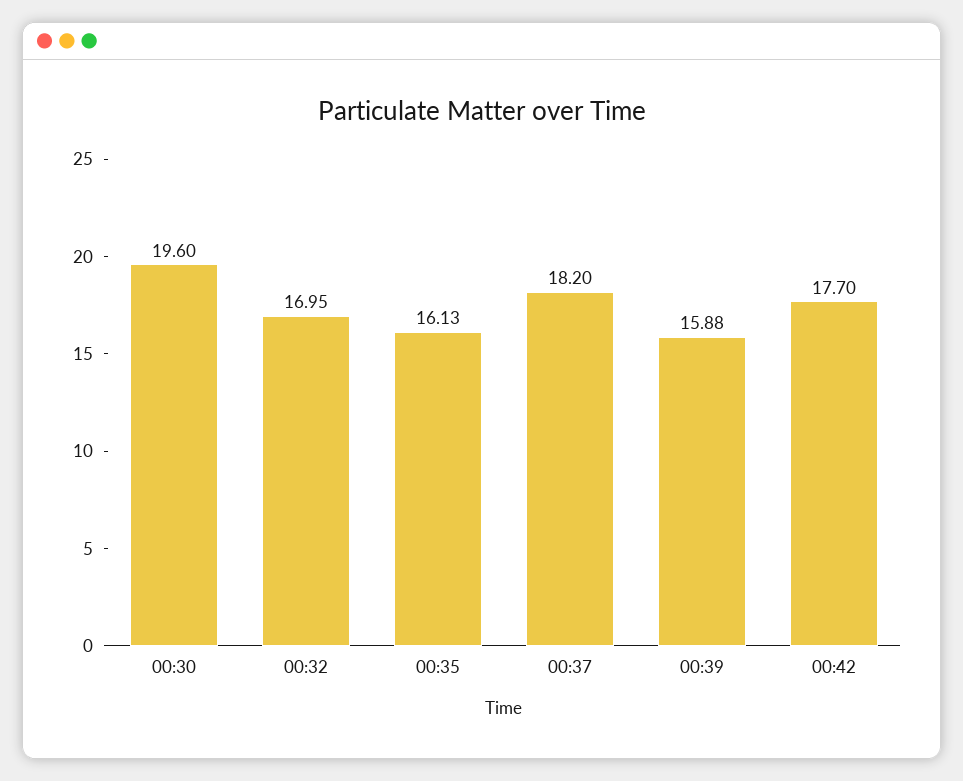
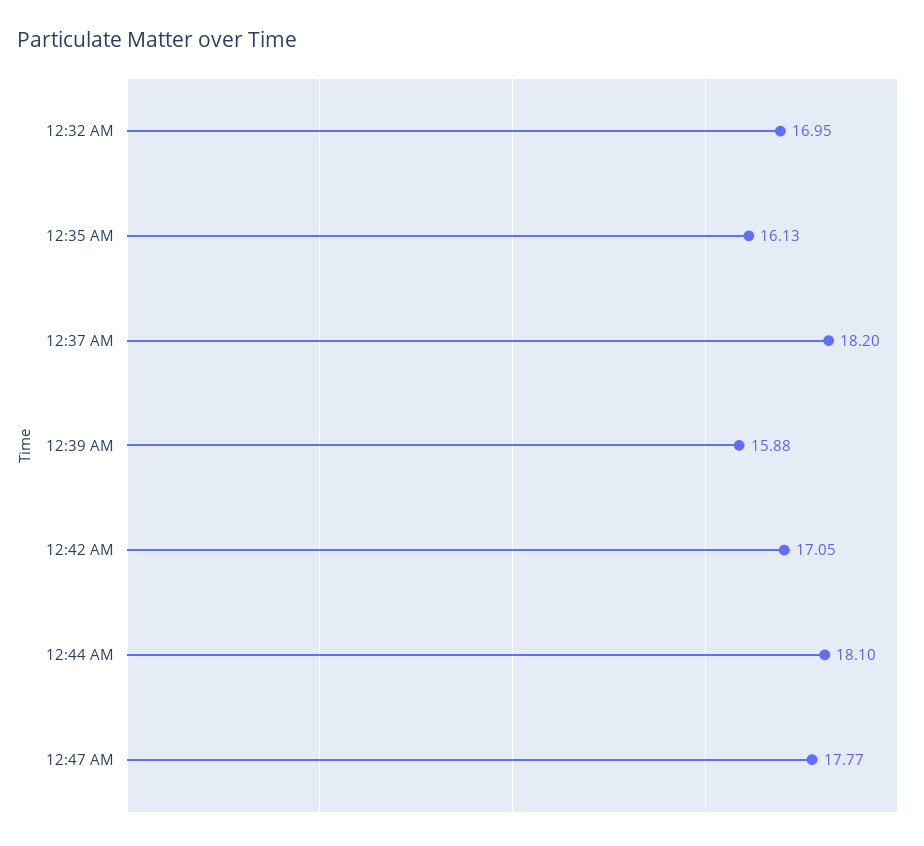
00:30: 19.6 -> none
00:42: 17.7 -> 17.05
12:44 AM: none -> 18.1
12:47 AM: none -> 17.77

